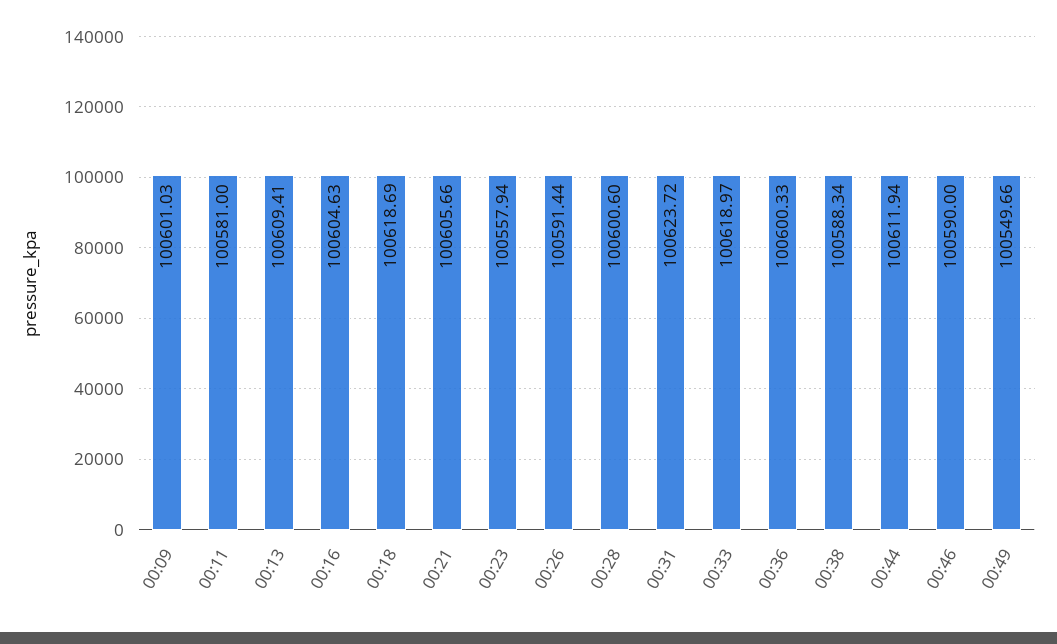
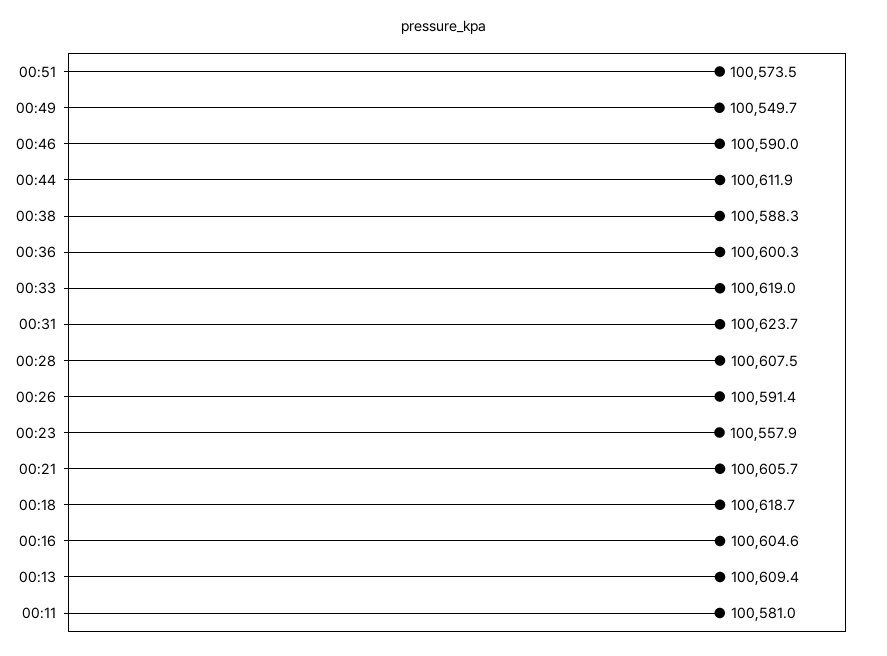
00:09: 100601.03 -> none
00:28: 100600.6 -> 100607.5
00:51: none -> 100573.5

